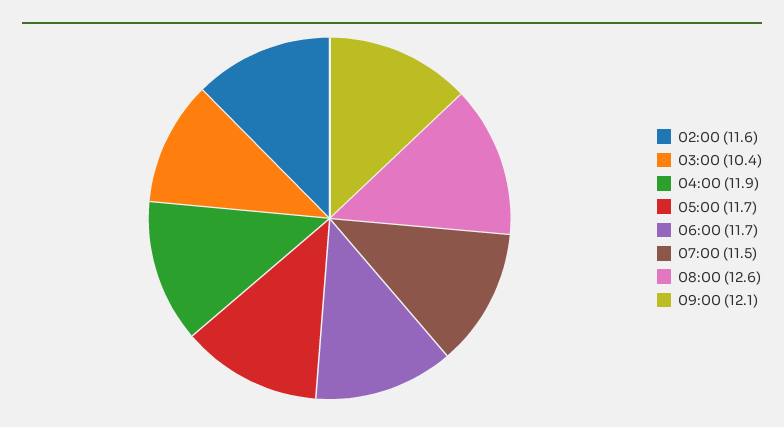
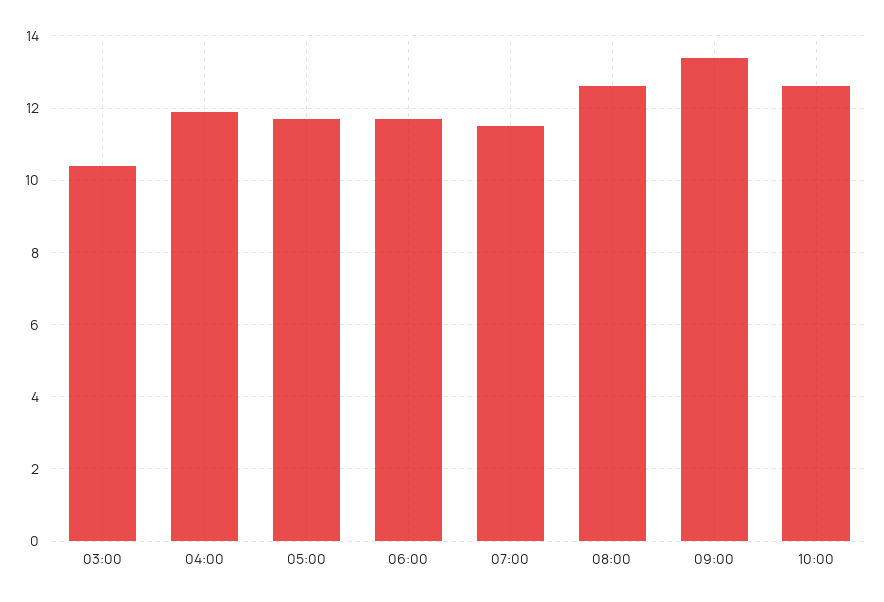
02:00: 11.6 -> none
09:00: 12.1 -> 13.5
10:00: none -> 12.5

